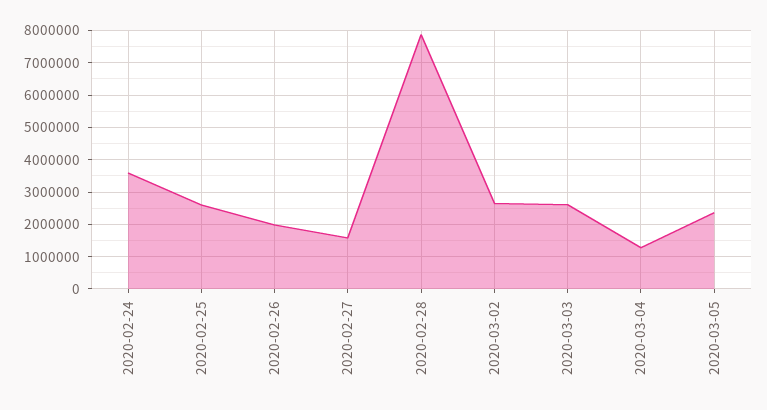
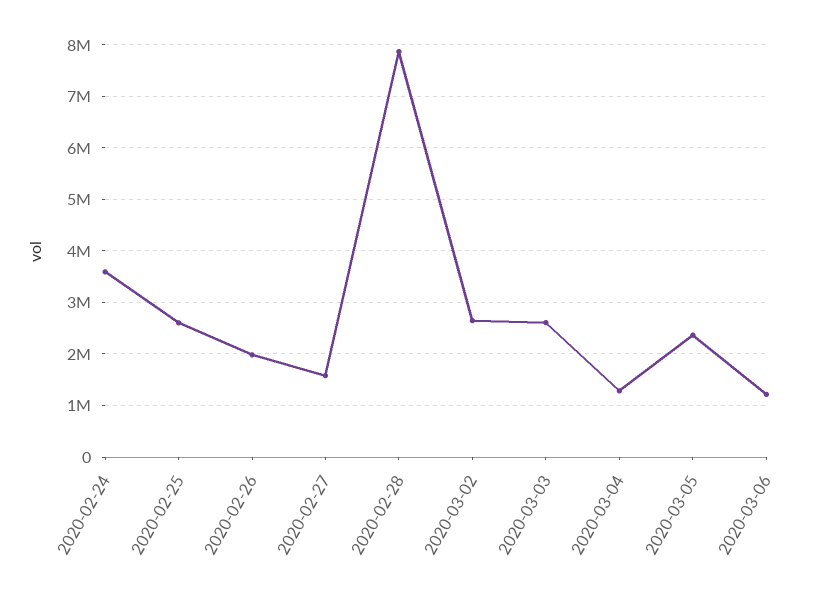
2020-03-06: none -> 1200000

